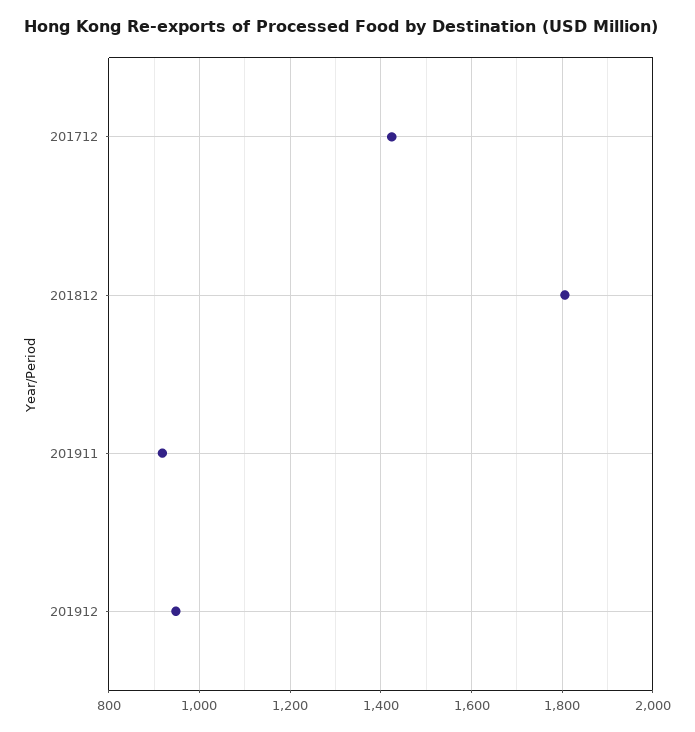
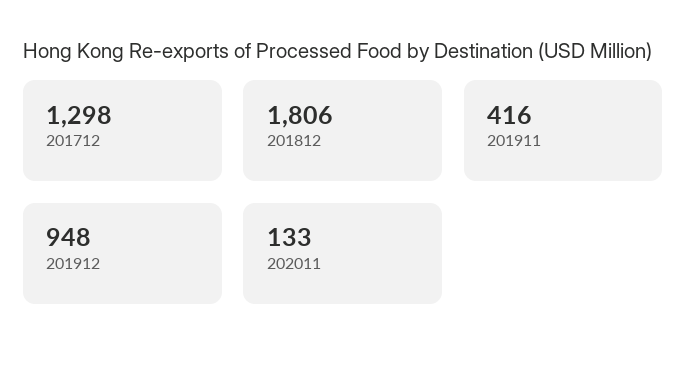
201712: 1420 -> 1298
201911: 920 -> 416
202011: none -> 133

